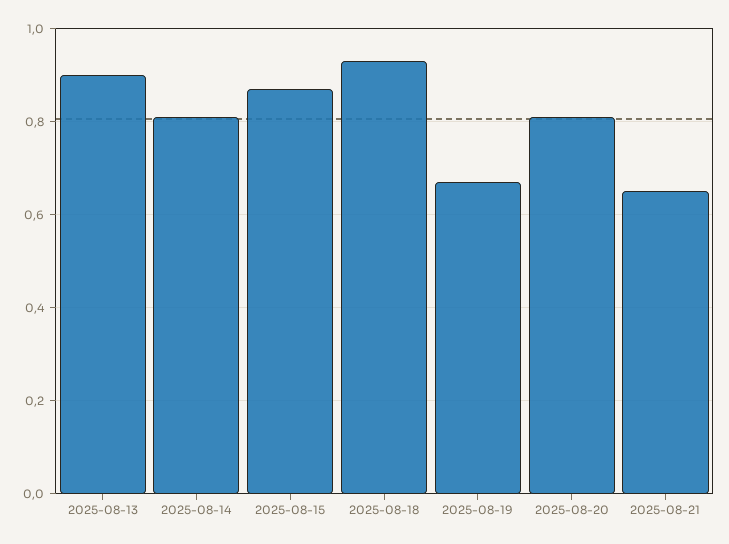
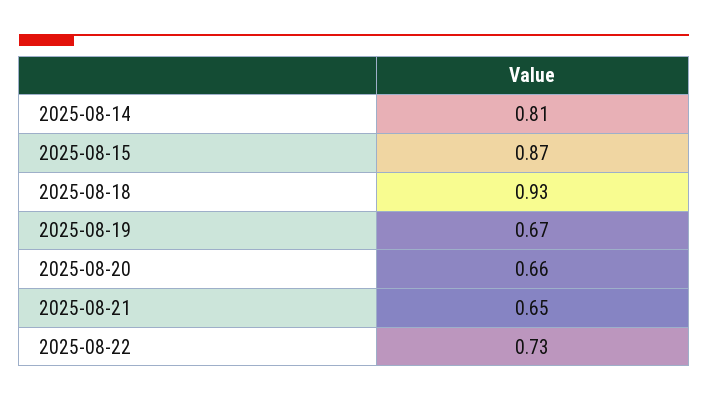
2025-08-13: 0.9 -> none
2025-08-20: 0.8 -> 0.66
2025-08-22: none -> 0.73

